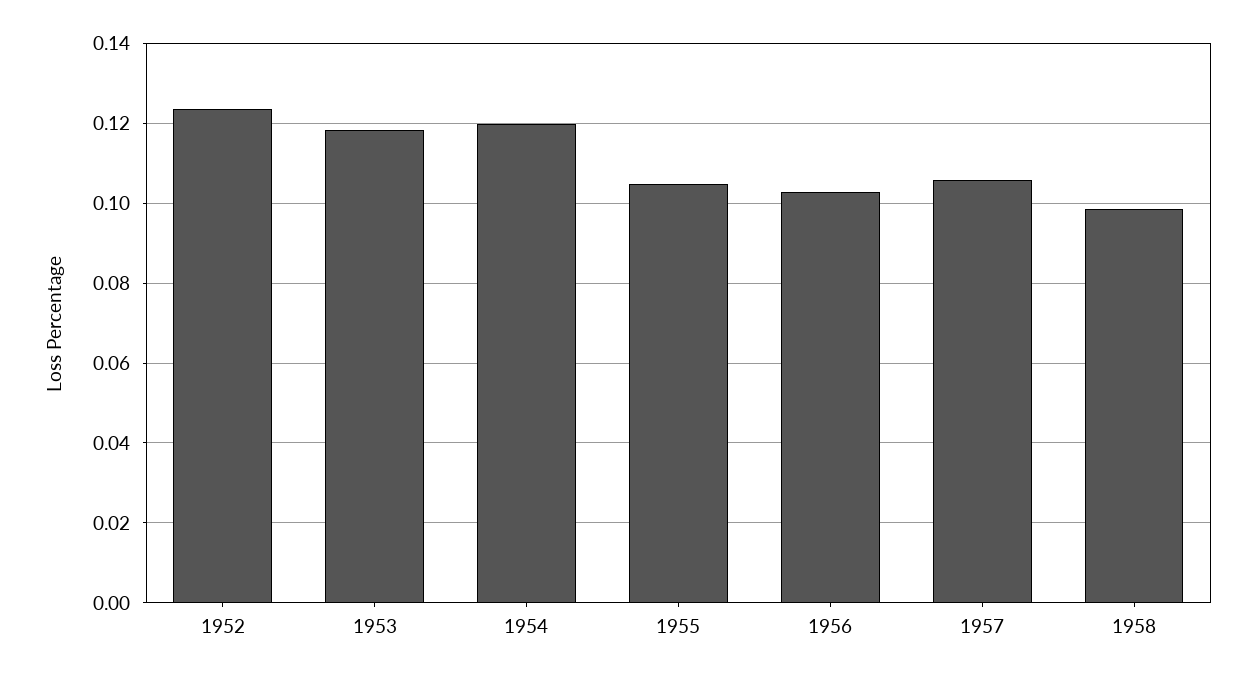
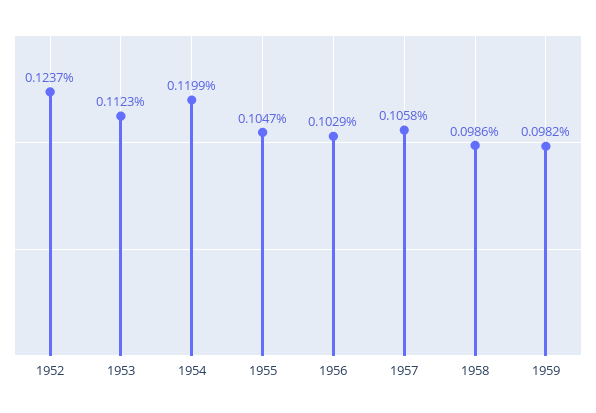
1953: 0.118 -> 0.1123
1959: none -> 0.0982

